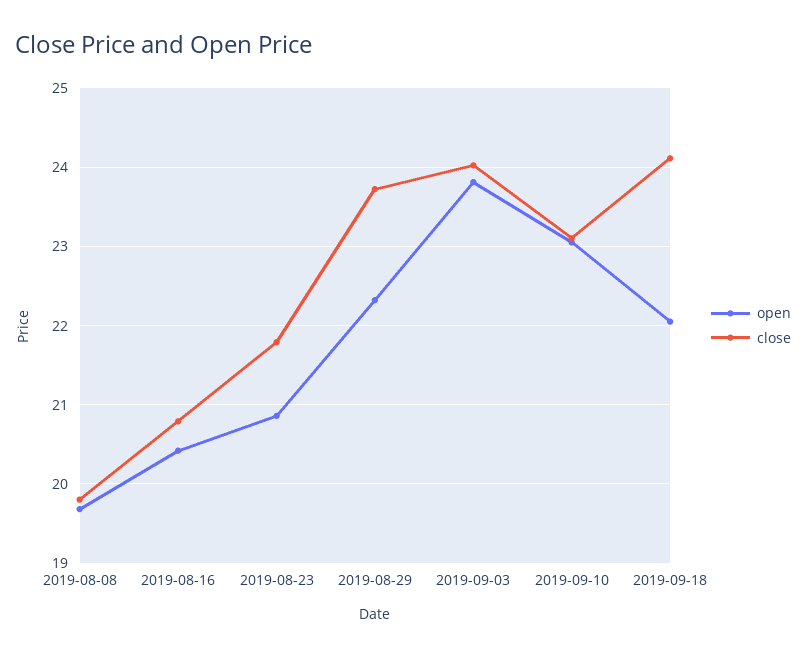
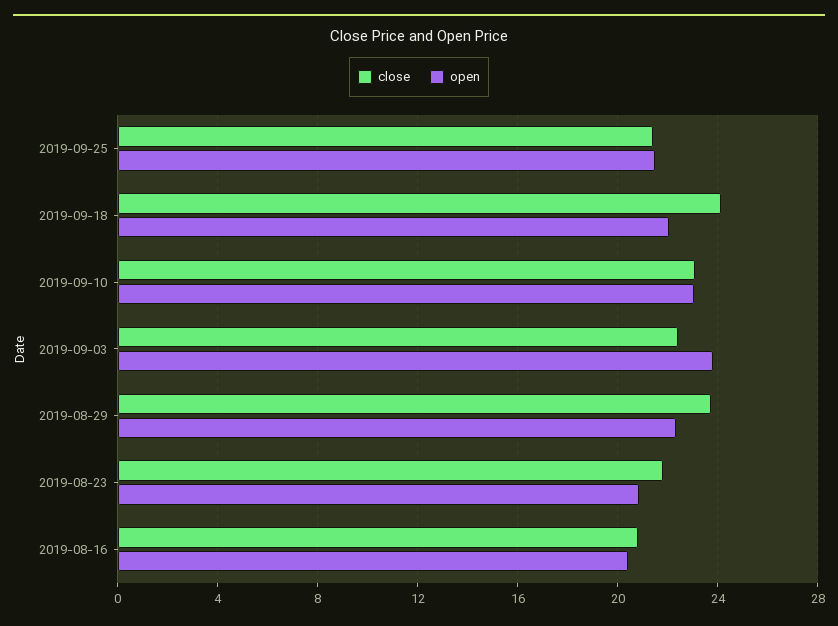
open, 2019-08-08: 19.7 -> none
close, 2019-08-08: 19.8 -> none
close, 2019-09-03: 24 -> 22.5
close, 2019-09-25: none -> 21.5
open, 2019-09-25: none -> 21.5

